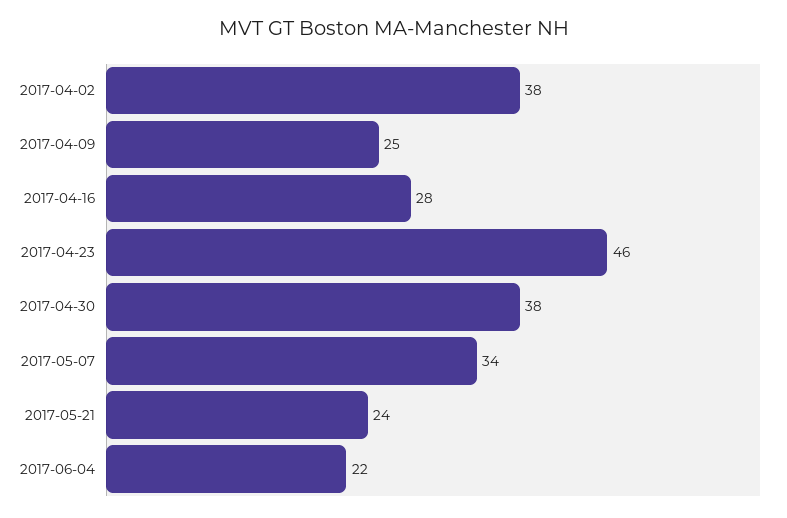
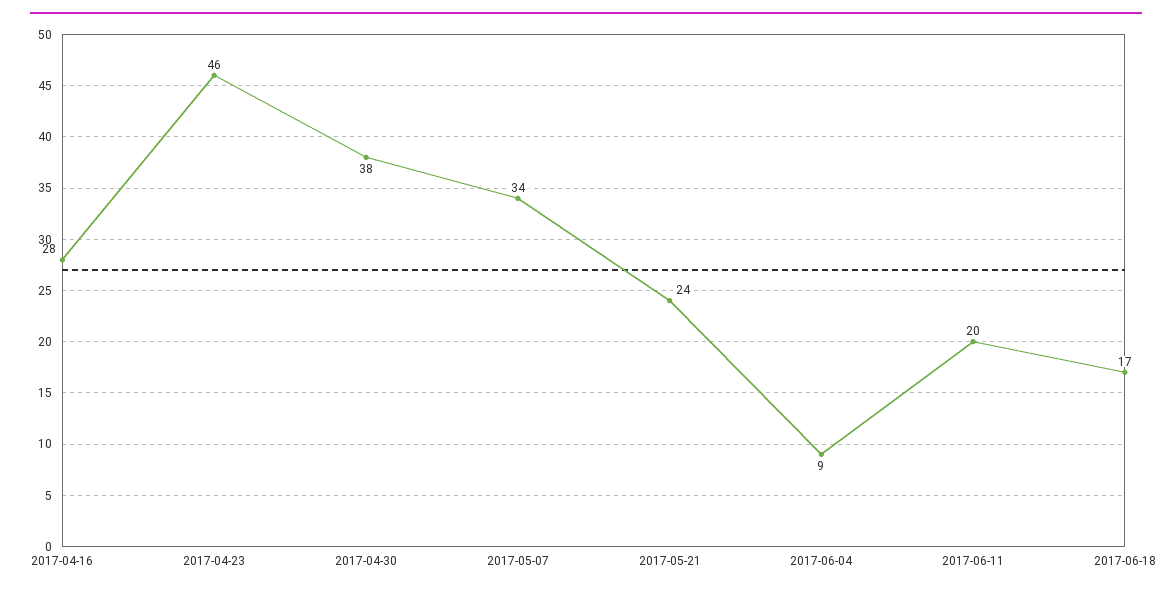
2017-04-02: 38 -> none
2017-04-09: 25 -> none
2017-06-04: 22 -> 9
2017-06-11: none -> 20
2017-06-18: none -> 17

